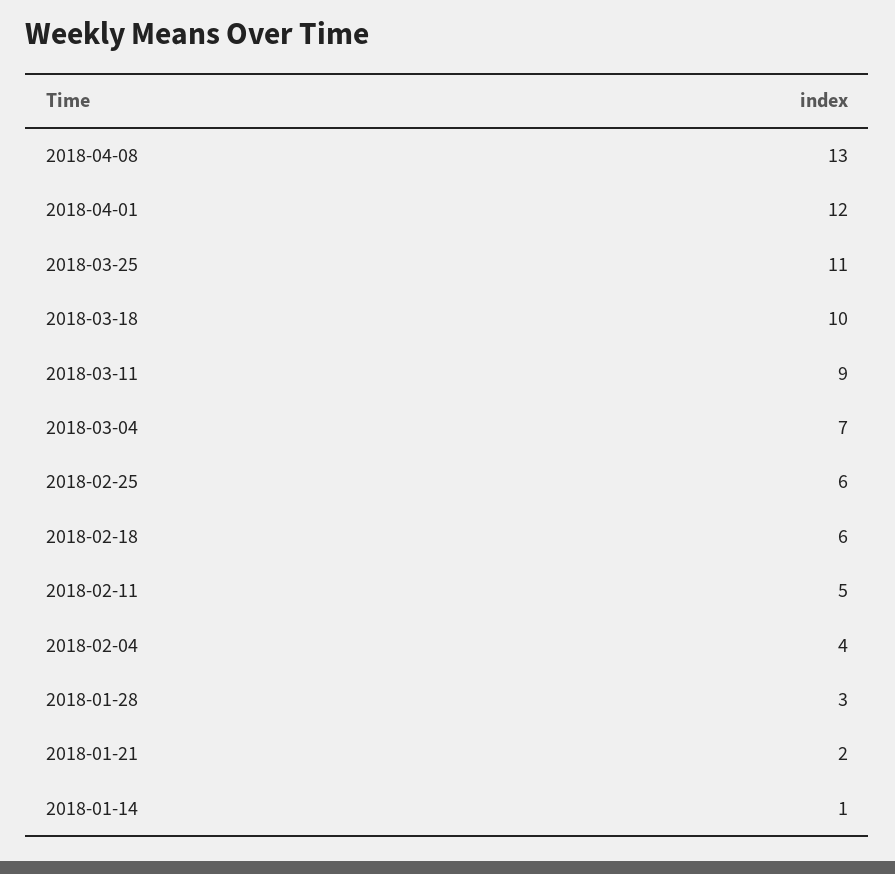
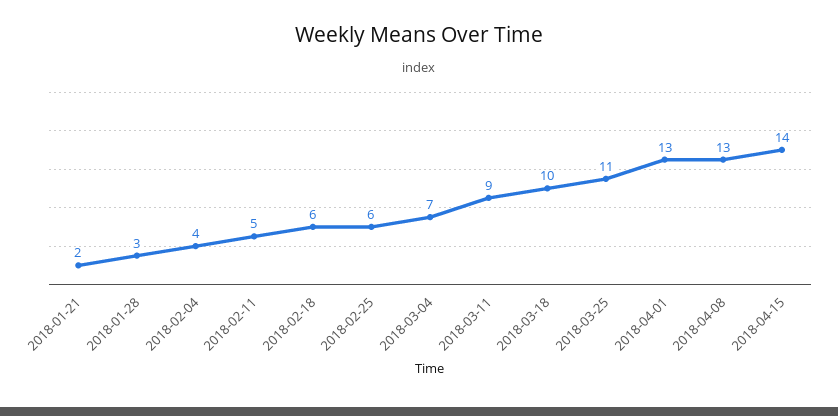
2018-04-01: 12 -> 13
2018-01-14: 1 -> none
2018-04-15: none -> 14

